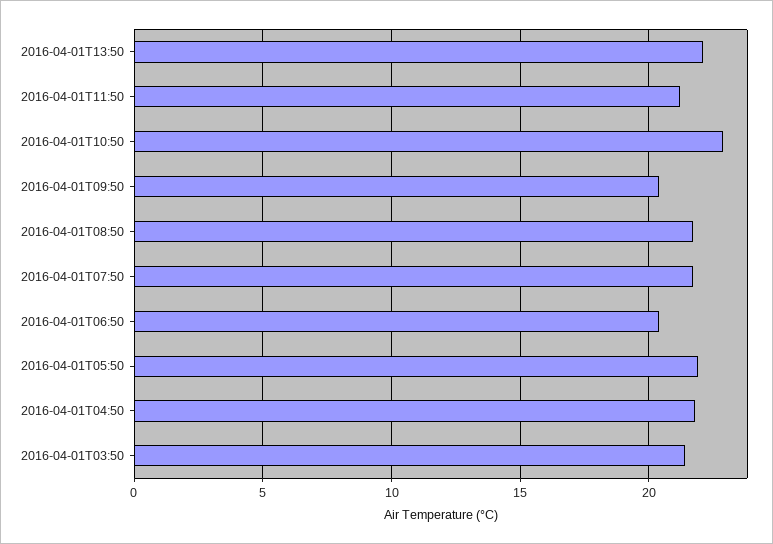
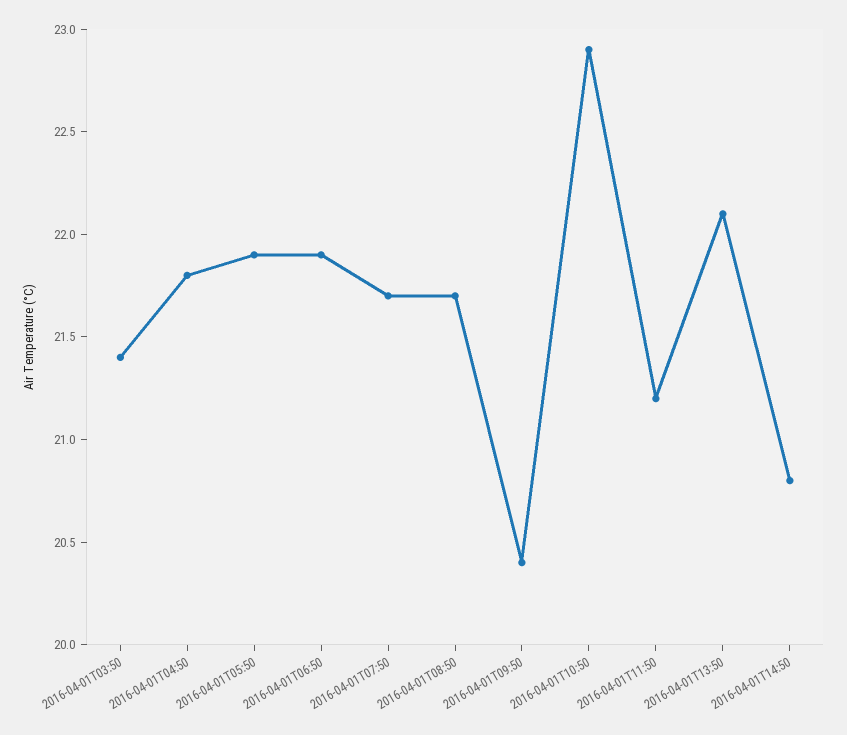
2016-04-01T06:50: 20.5 -> 21.9
2016-04-01T14:50: none -> 20.8

